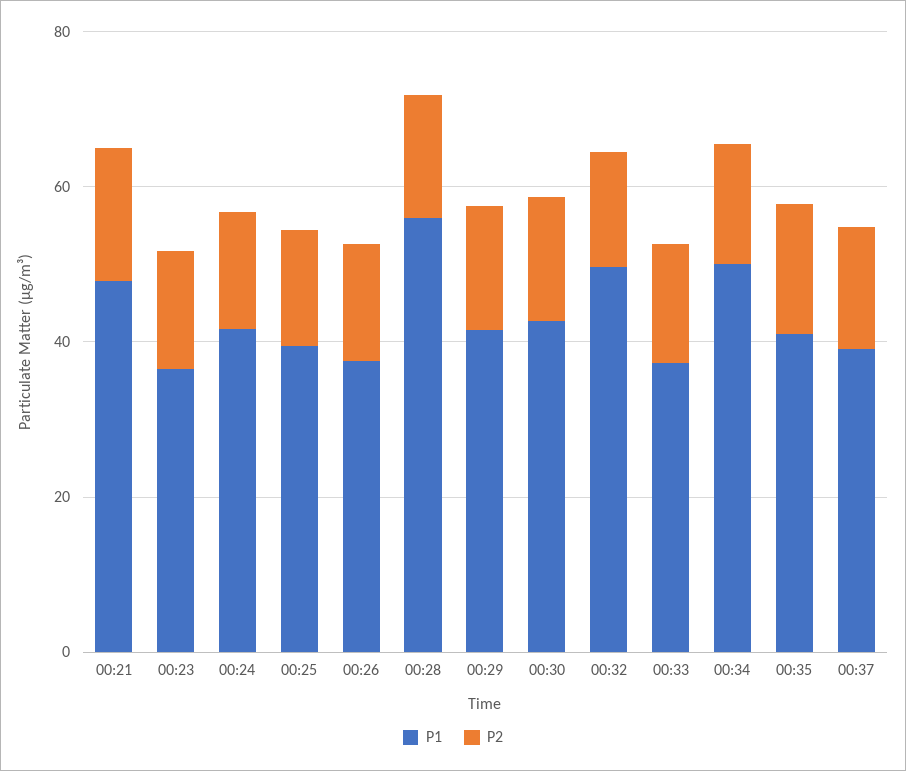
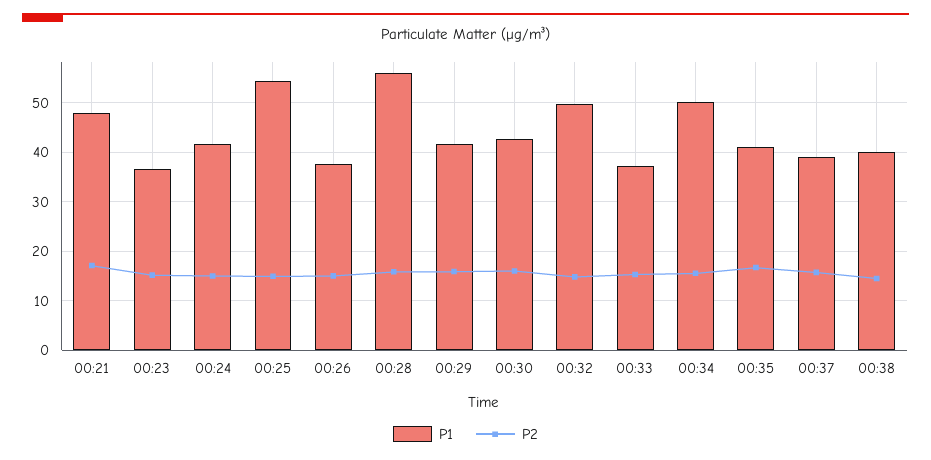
P1, 00:25: 40 -> 54
P1, 00:38: none -> 40
P2, 00:38: none -> 14

